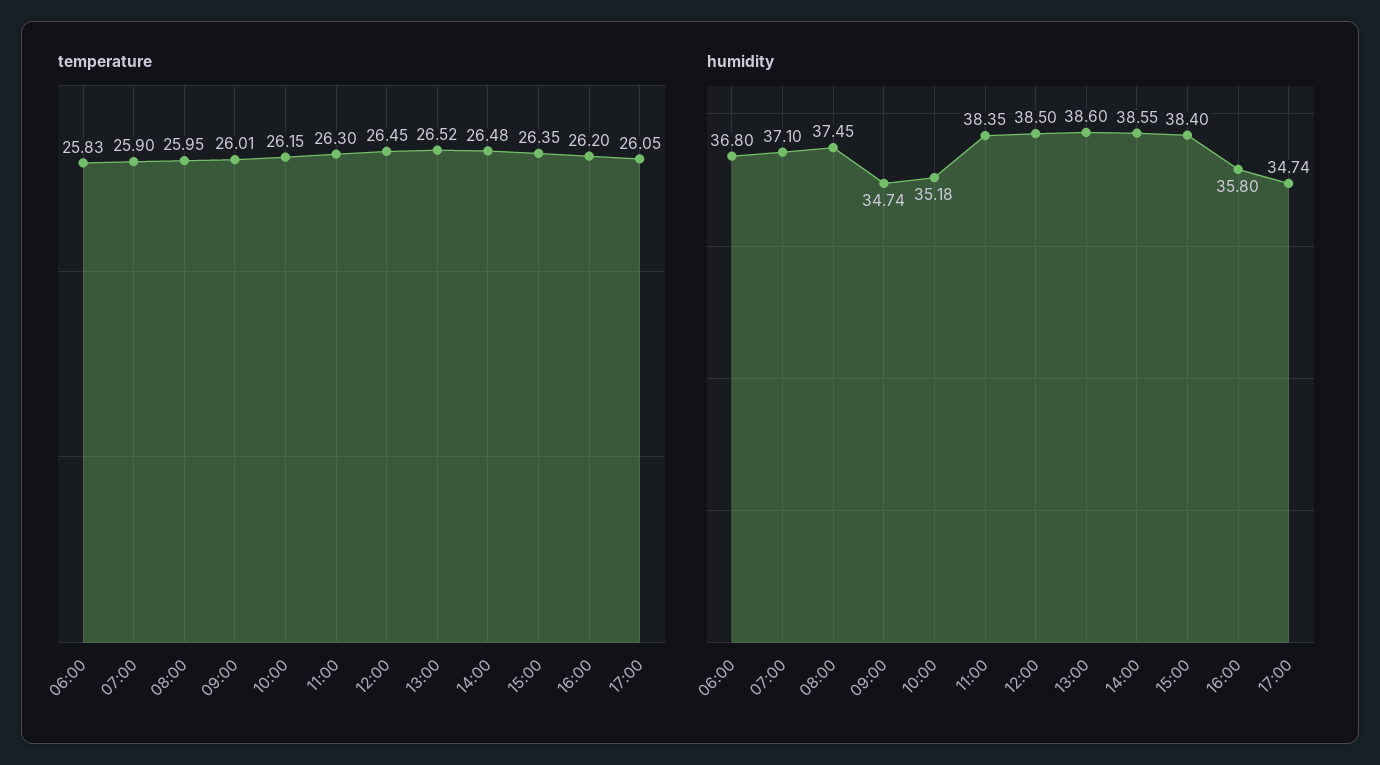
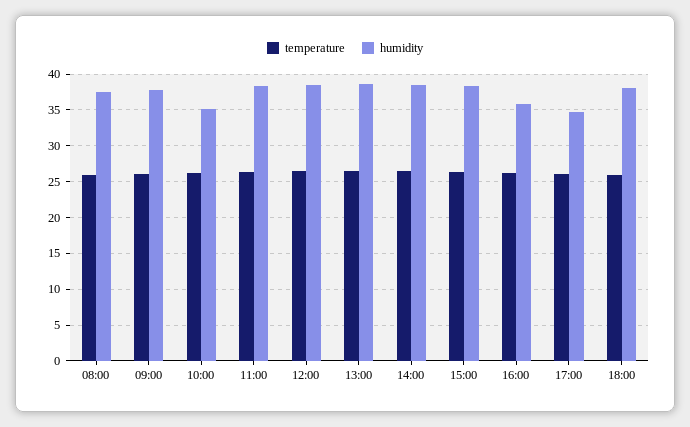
temperature, 06:00: 25.83 -> none
temperature, 07:00: 25.9 -> none
humidity, 06:00: 36.8 -> none
humidity, 07:00: 37.1 -> none
humidity, 09:00: 34.74 -> 38
temperature, 18:00: none -> 26
humidity, 18:00: none -> 38

